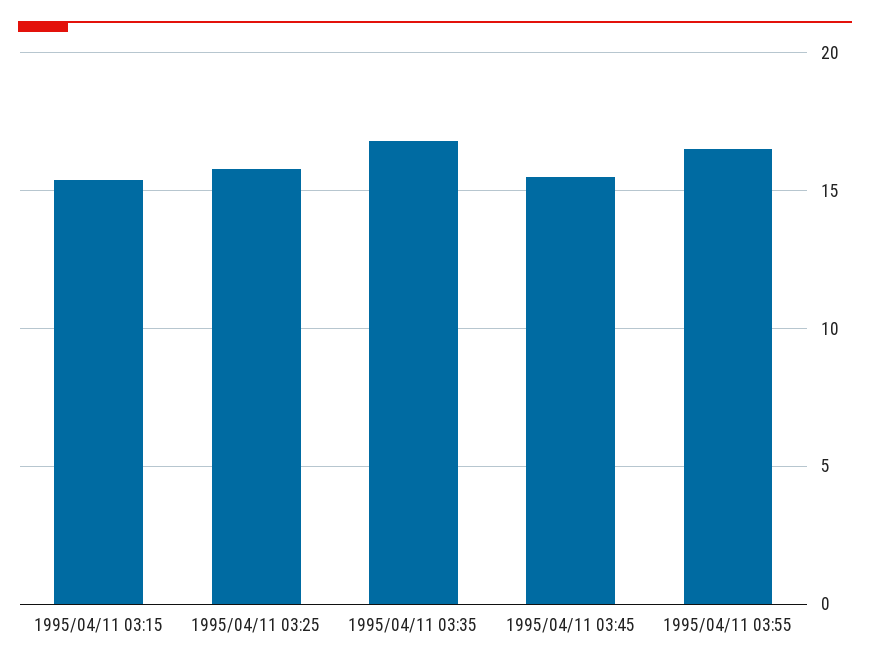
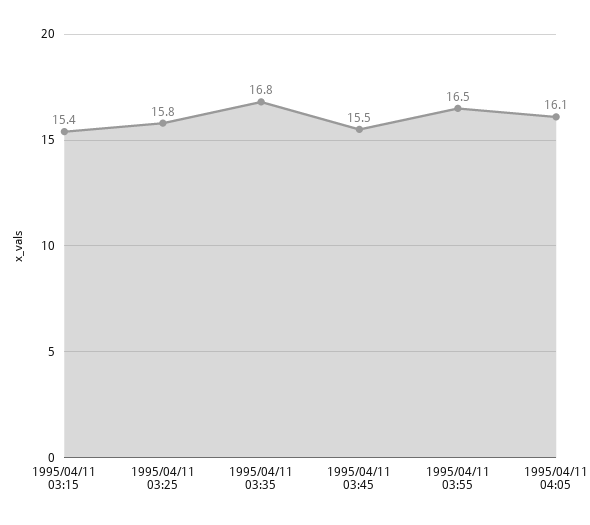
1995/04/11 04:05: none -> 16.1

